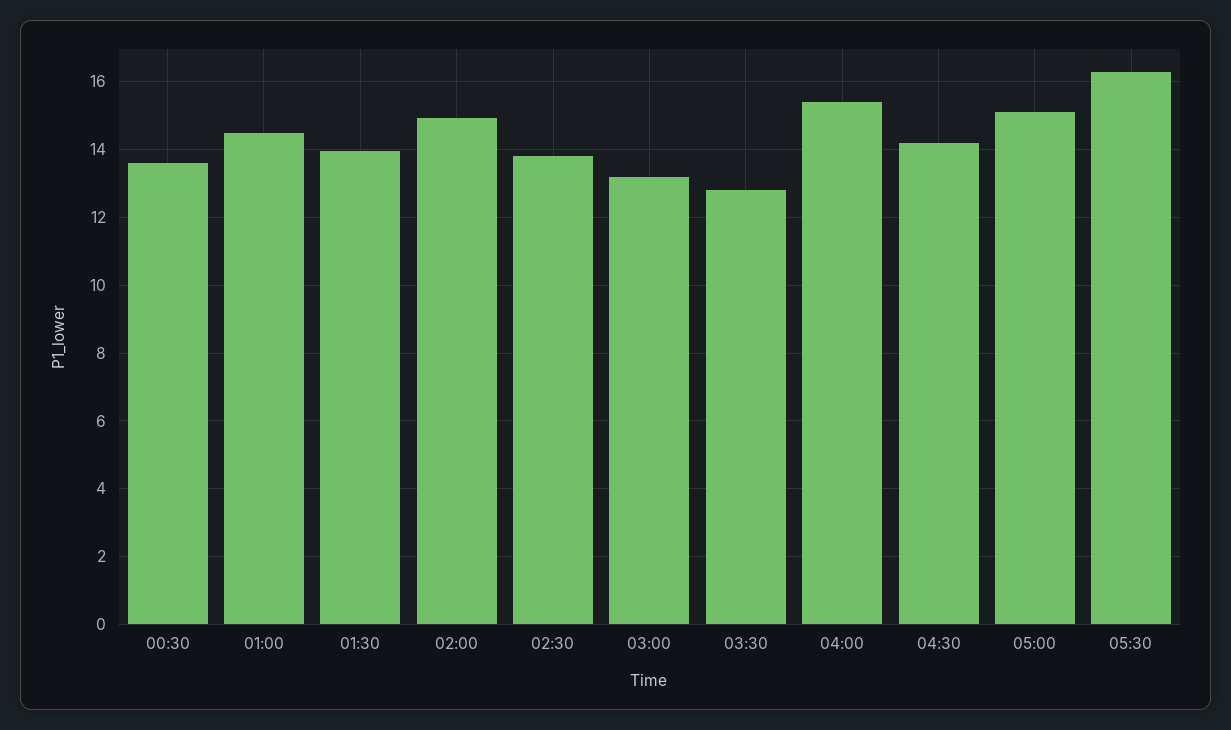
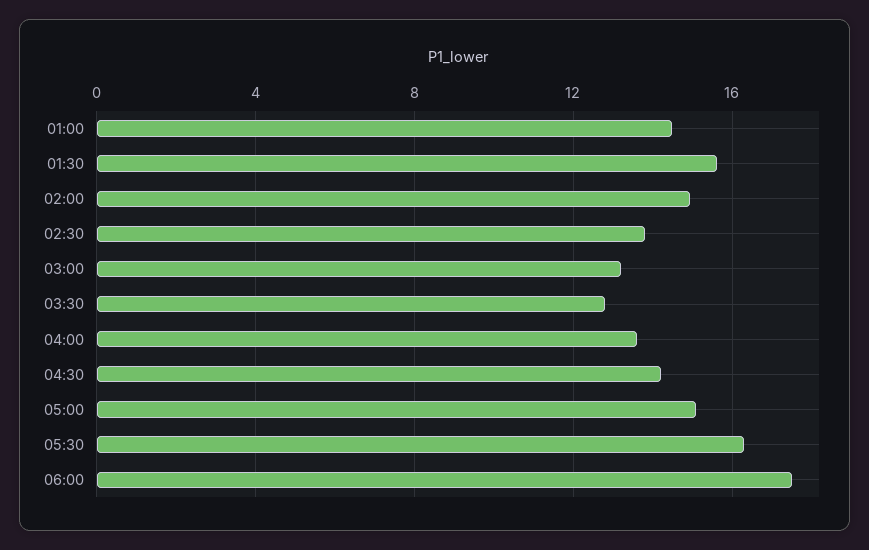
00:30: 13.6 -> none
01:30: 14 -> 15.5
04:00: 15.4 -> 13.5
06:00: none -> 17.5

